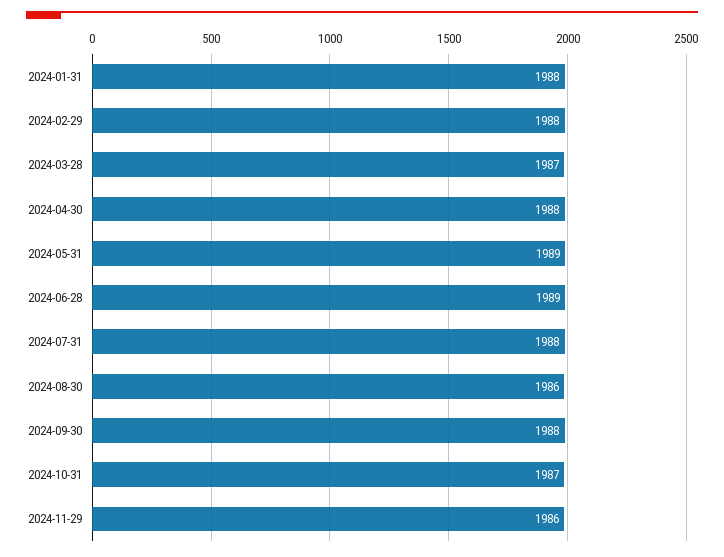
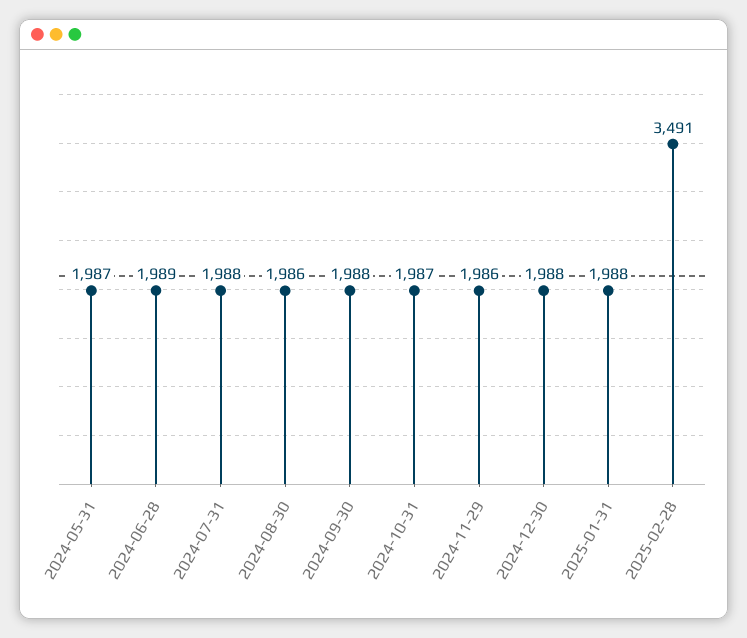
2024-01-31: 1988 -> none
2024-02-29: 1988 -> none
2024-03-28: 1987 -> none
2024-04-30: 1988 -> none
2024-05-31: 1989 -> 1987
2024-12-30: none -> 1988
2025-01-31: none -> 1988
2025-02-28: none -> 3491

